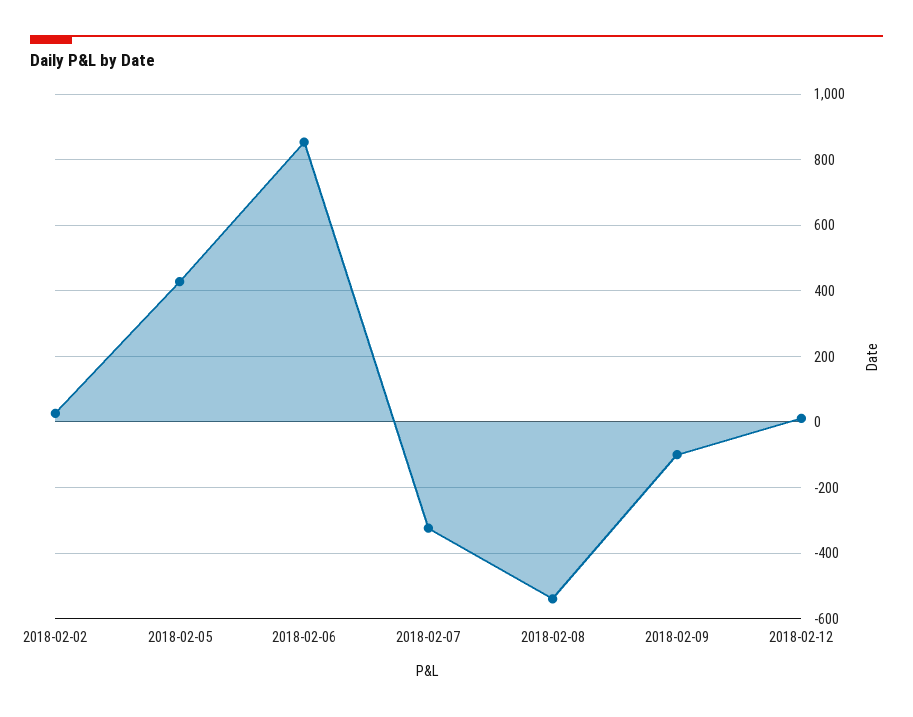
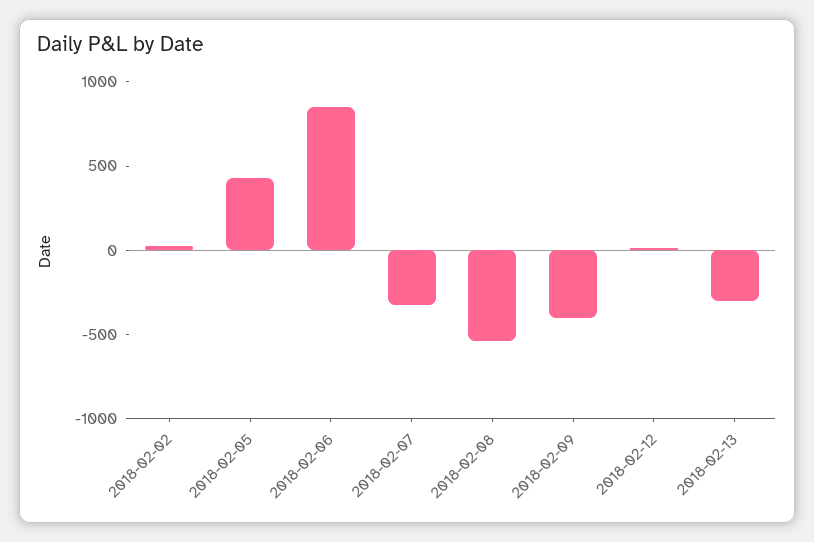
2018-02-09: -100 -> -400
2018-02-13: none -> -300

